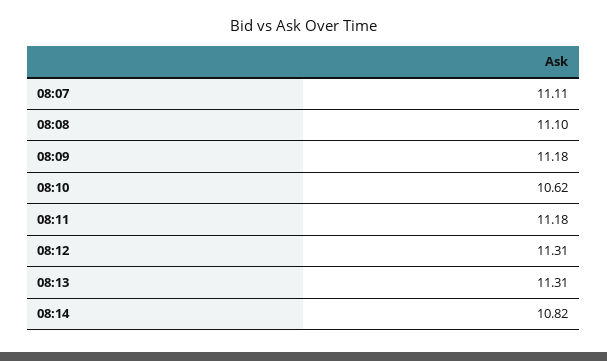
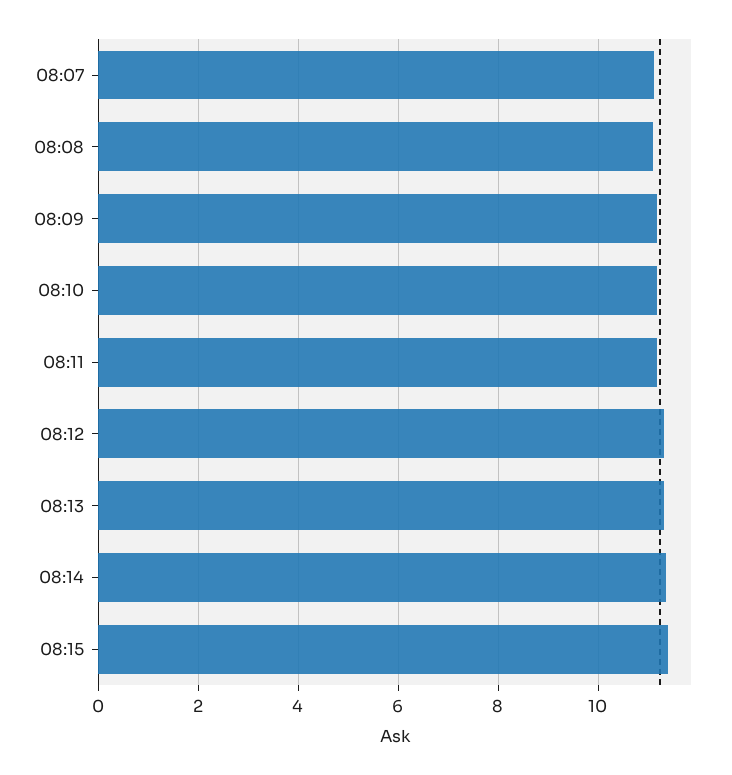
08:10: 10.62 -> 11.2
08:14: 10.82 -> 11.4
08:15: none -> 11.4

